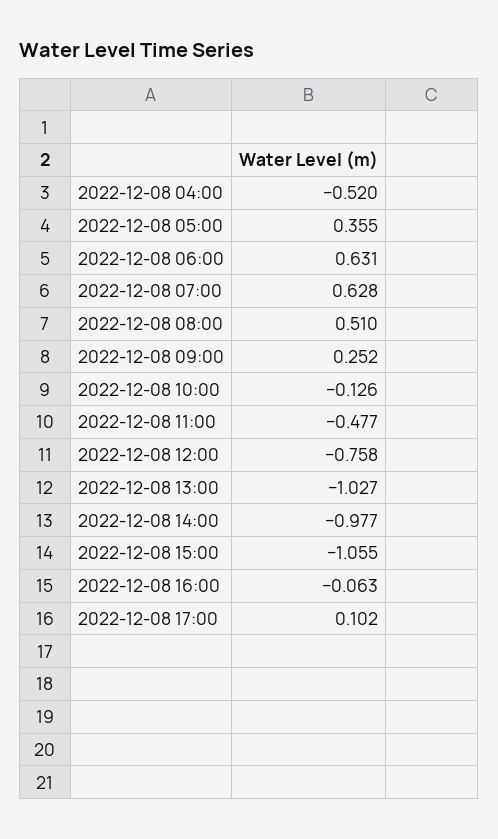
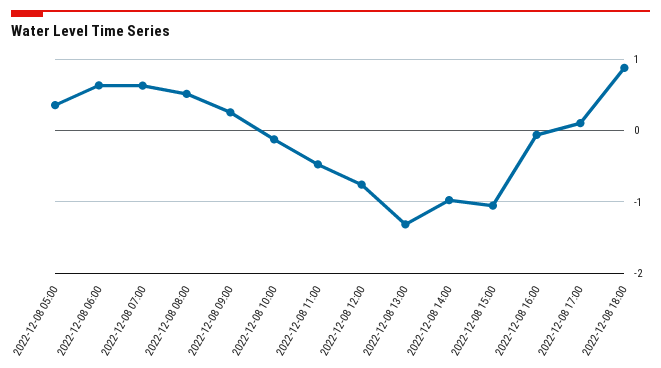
2022-12-08 04:00: -0.52 -> none
2022-12-08 13:00: -1.027 -> -1.3
2022-12-08 18:00: none -> 0.9

